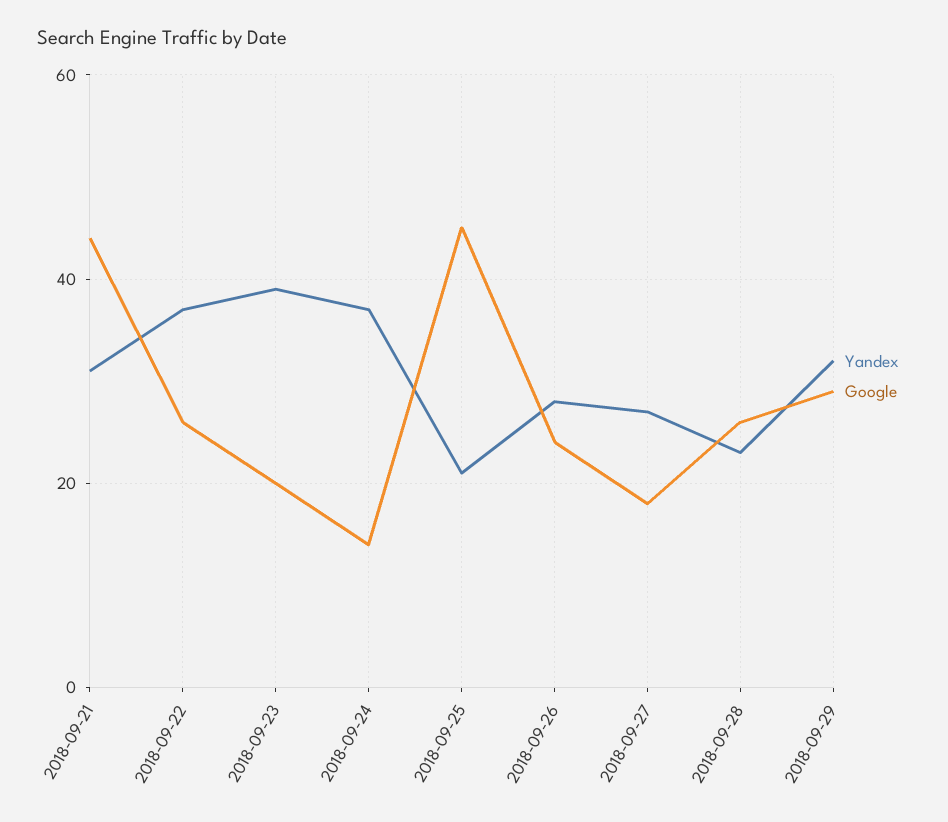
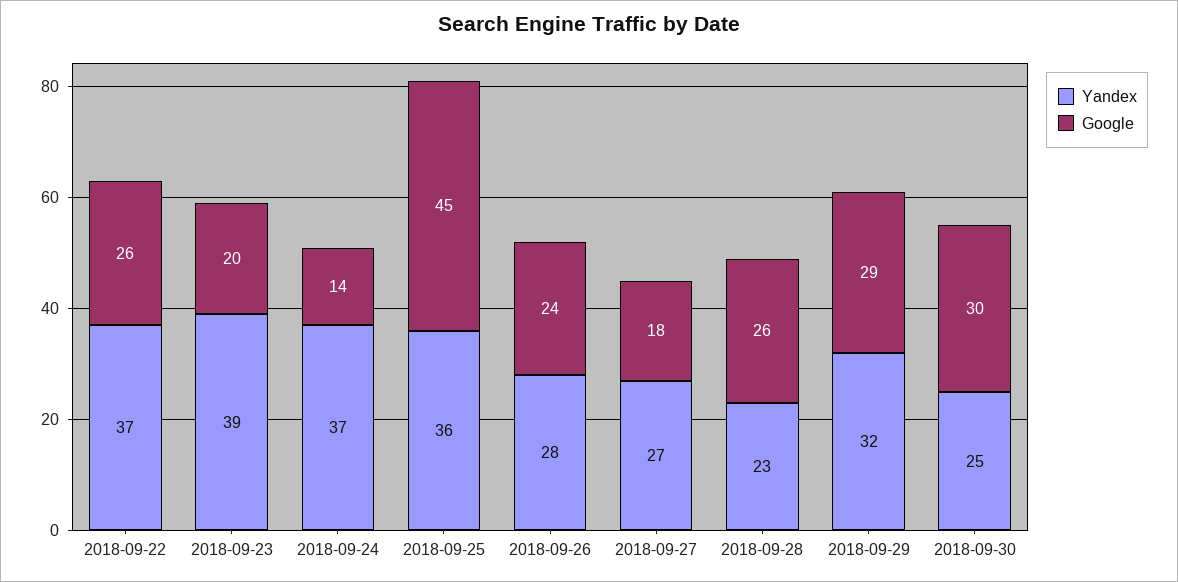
Yandex, 2018-09-21: 30 -> none
Google, 2018-09-21: 45 -> none
Yandex, 2018-09-25: 20 -> 36
Yandex, 2018-09-30: none -> 25
Google, 2018-09-30: none -> 30

